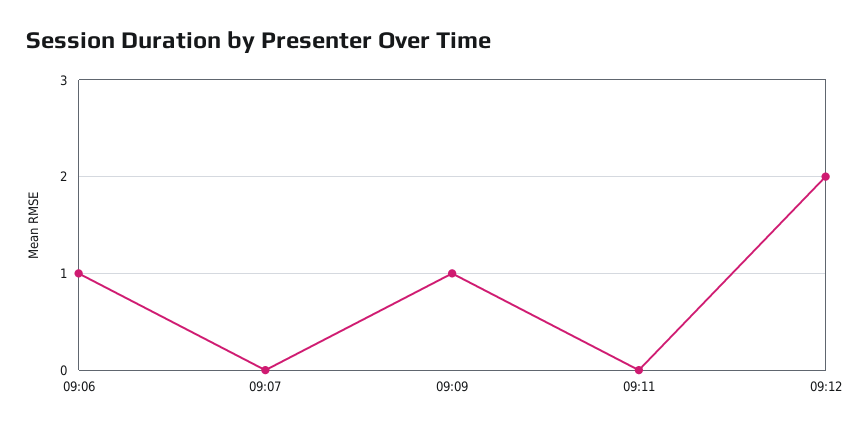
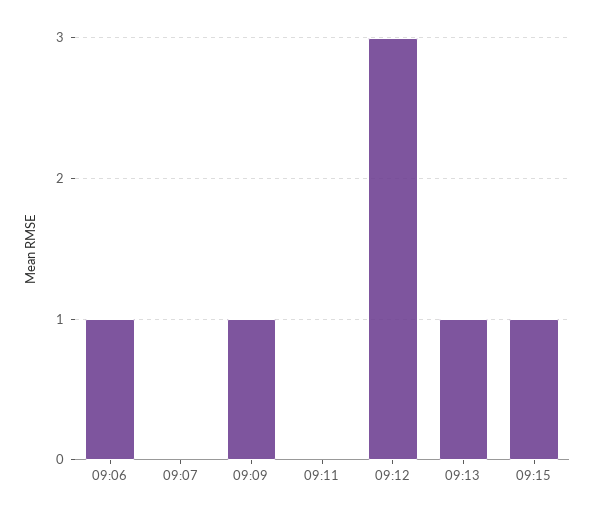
09:12: 2 -> 3
09:13: none -> 1
09:15: none -> 1

